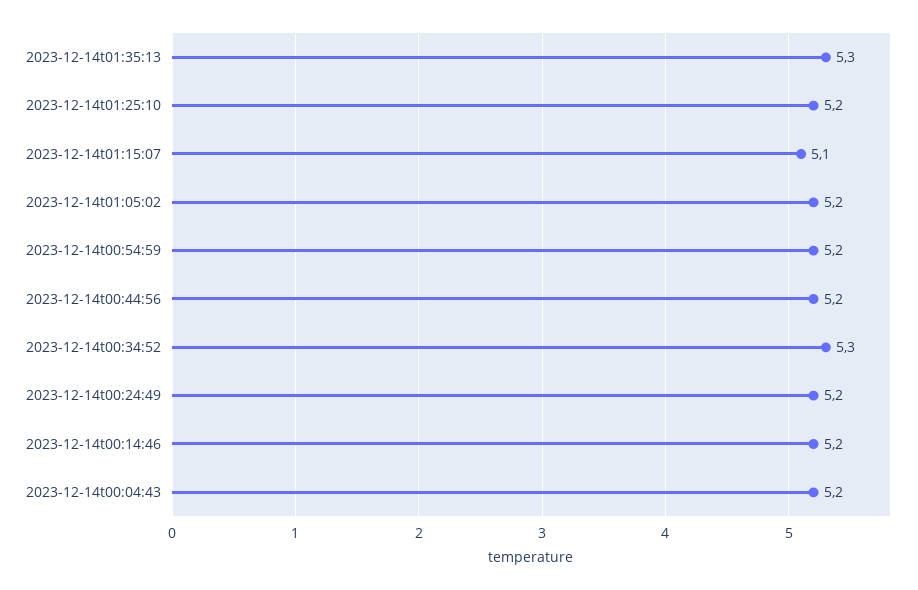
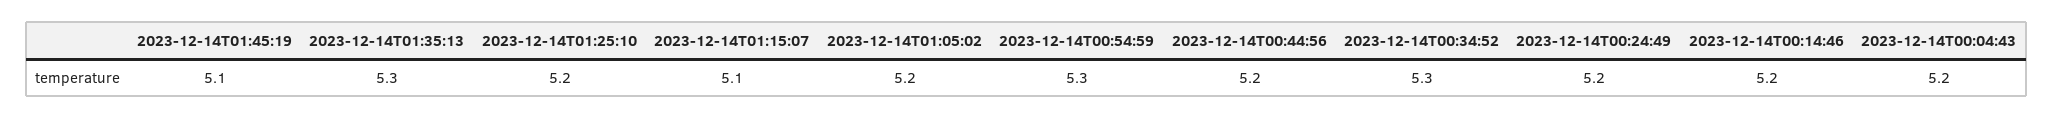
2023-12-14t00:54:59: 5.2 -> 5.3
2023-12-14T01:45:19: none -> 5.1

